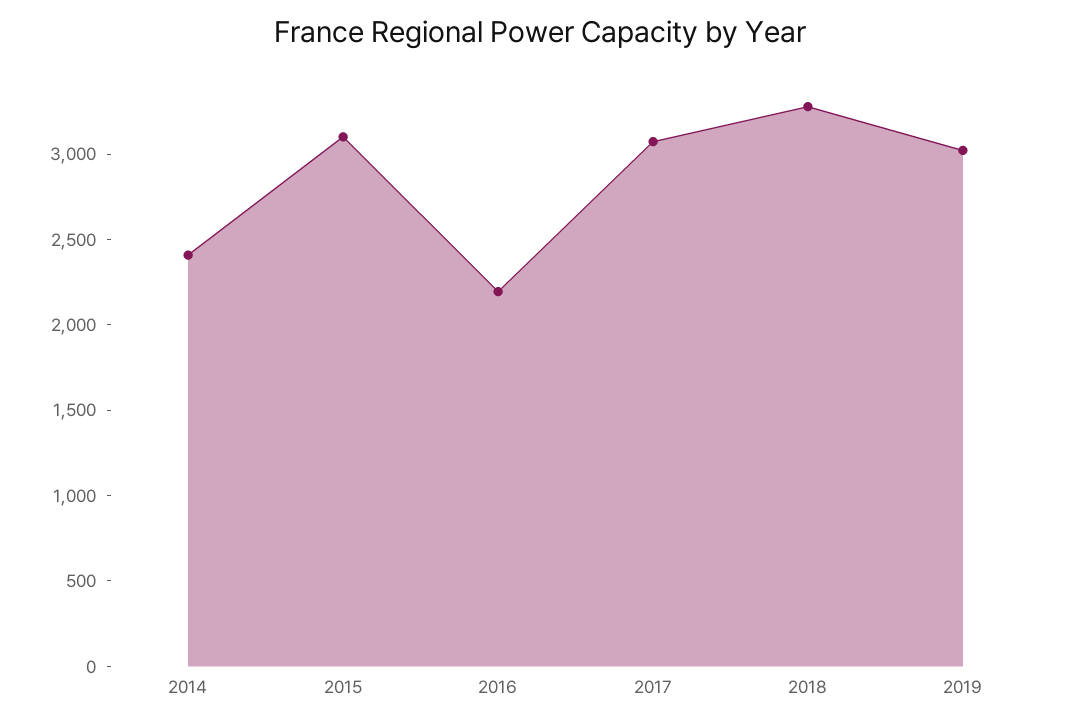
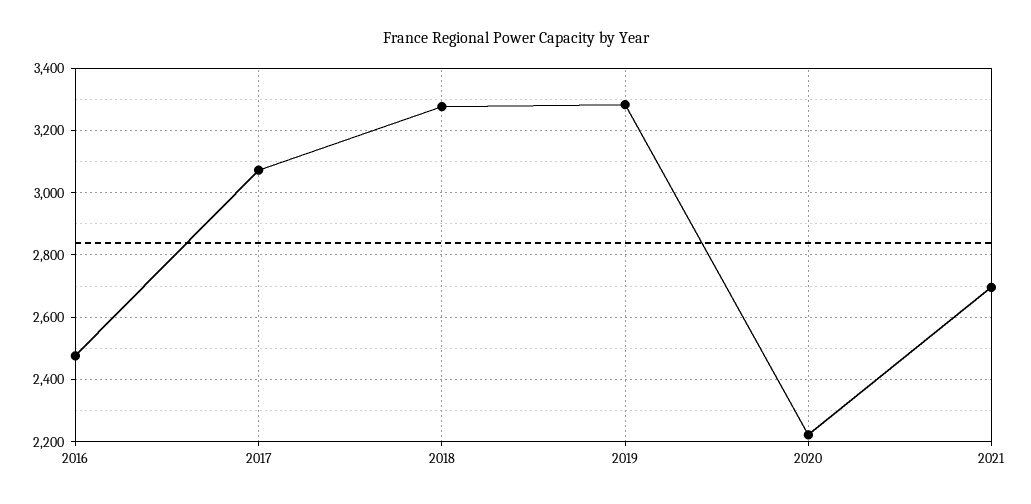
2014: 2400 -> none
2015: 3100 -> none
2016: 2200 -> 2480
2019: 3000 -> 3280
2020: none -> 2220
2021: none -> 2700

